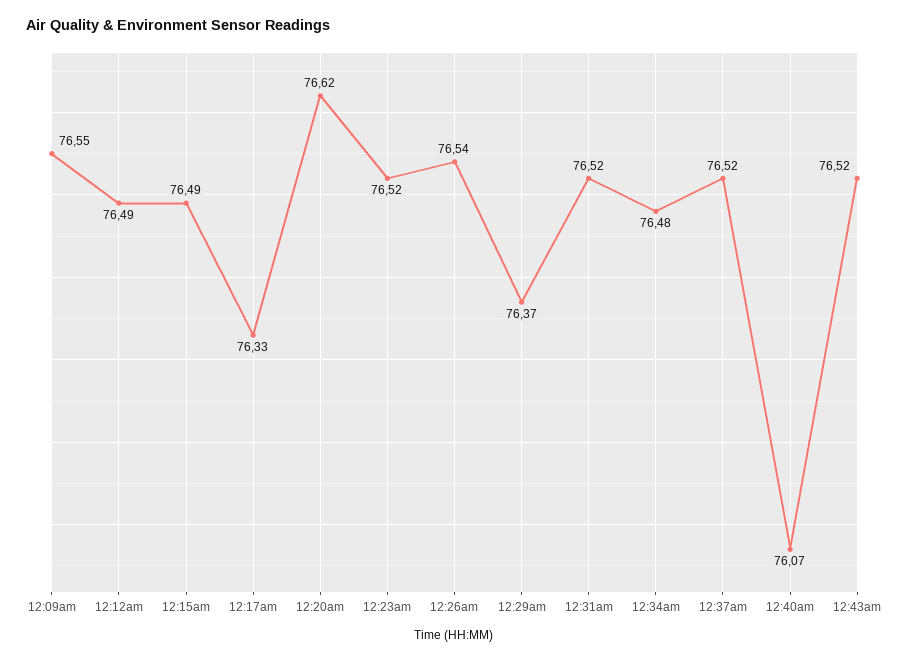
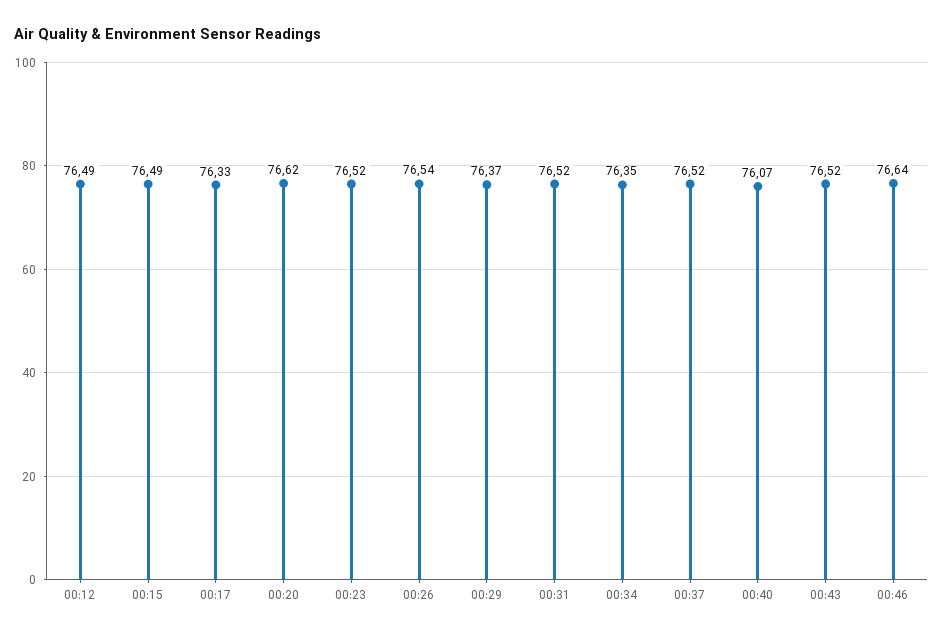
12:09am: 76.55 -> none
12:34am: 76.48 -> 76.35
00:46: none -> 76.64

